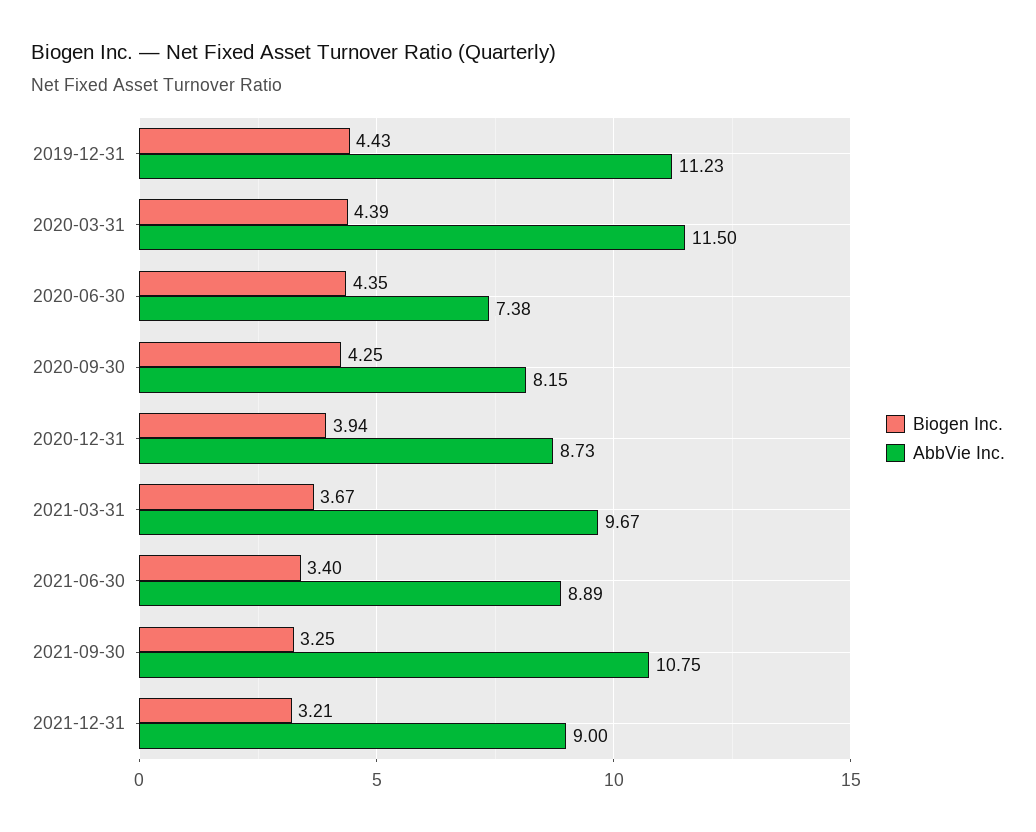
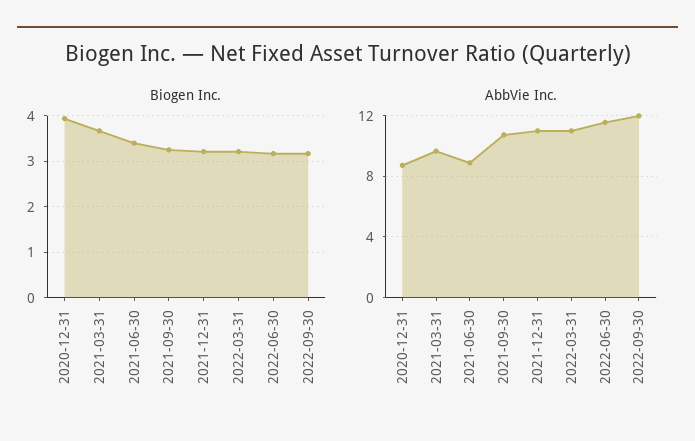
Biogen Inc., 2019-12-31: 4.43 -> none
AbbVie Inc., 2019-12-31: 11.23 -> none
Biogen Inc., 2020-03-31: 4.39 -> none
AbbVie Inc., 2020-03-31: 11.5 -> none
Biogen Inc., 2020-06-30: 4.35 -> none
AbbVie Inc., 2020-06-30: 7.38 -> none
Biogen Inc., 2020-09-30: 4.25 -> none
AbbVie Inc., 2020-09-30: 8.15 -> none
AbbVie Inc., 2021-12-31: 9 -> 11
Biogen Inc., 2022-03-31: none -> 3.2
Biogen Inc., 2022-06-30: none -> 3.2
Biogen Inc., 2022-09-30: none -> 3.2
AbbVie Inc., 2022-03-31: none -> 11
AbbVie Inc., 2022-06-30: none -> 11.5
AbbVie Inc., 2022-09-30: none -> 12

